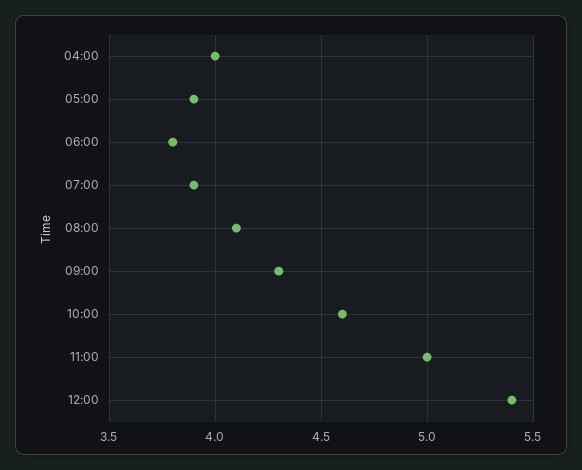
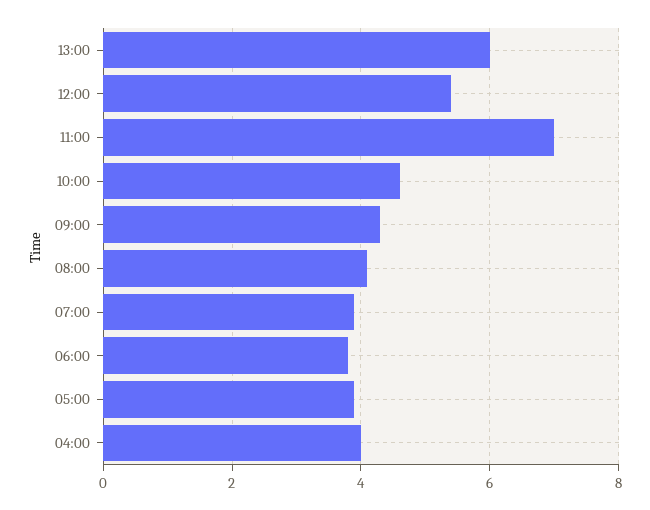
11:00: 5 -> 7
13:00: none -> 6

